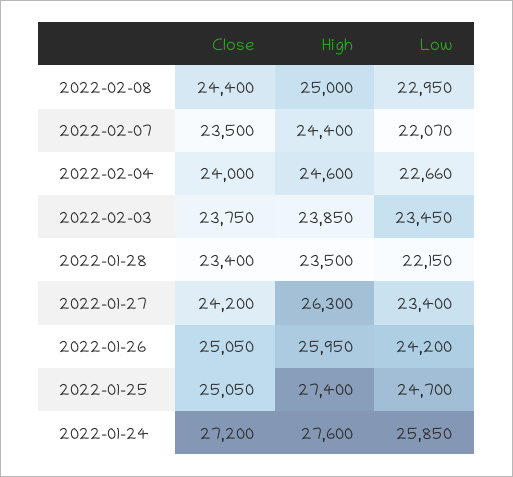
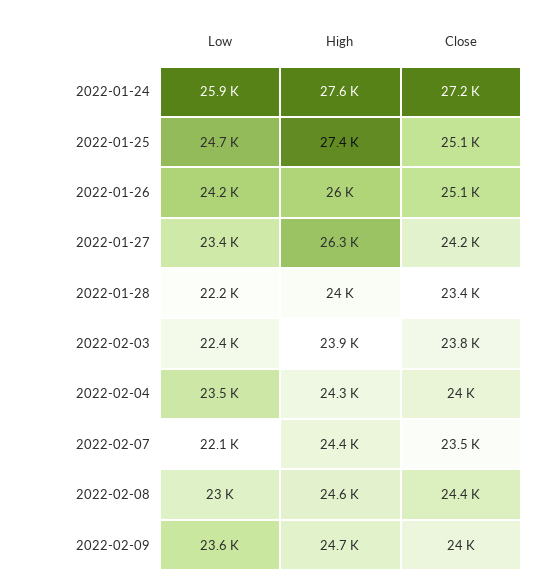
High, 2022-02-08: 25000 -> 24600
High, 2022-02-04: 24600 -> 24300
Low, 2022-02-04: 22660 -> 23500
Low, 2022-02-03: 23450 -> 22400
High, 2022-01-28: 23500 -> 24000
Low, 2022-02-09: none -> 23600
High, 2022-02-09: none -> 24700
Close, 2022-02-09: none -> 24000

